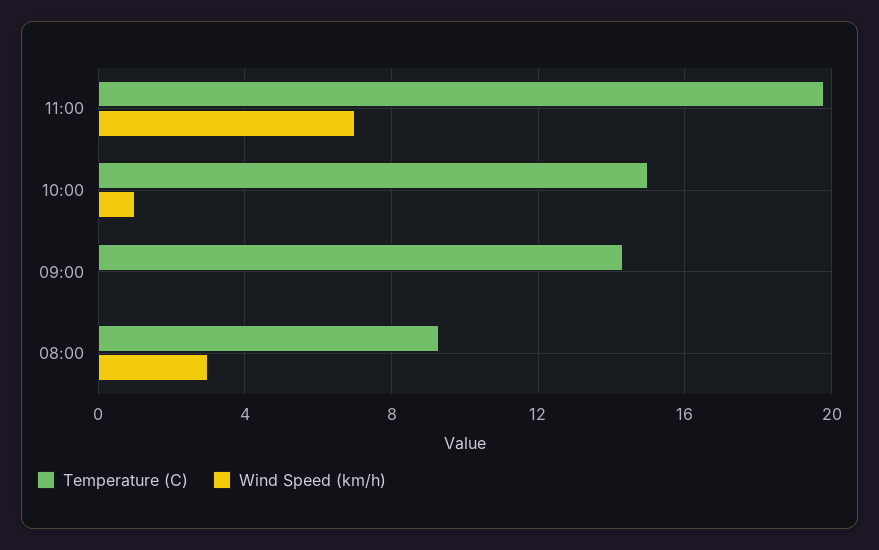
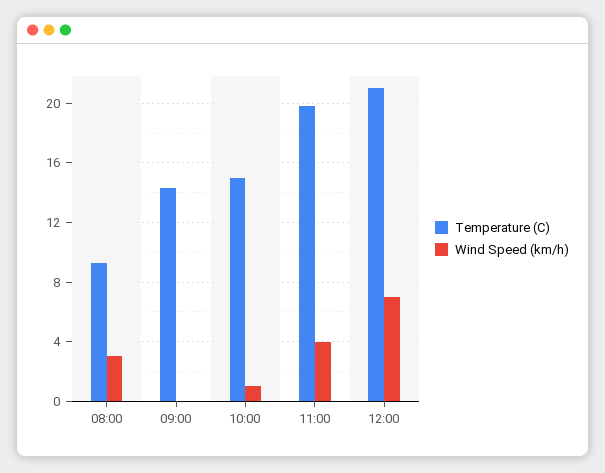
Wind Speed (km/h), 11:00: 7 -> 4
Temperature (C), 12:00: none -> 21
Wind Speed (km/h), 12:00: none -> 7

